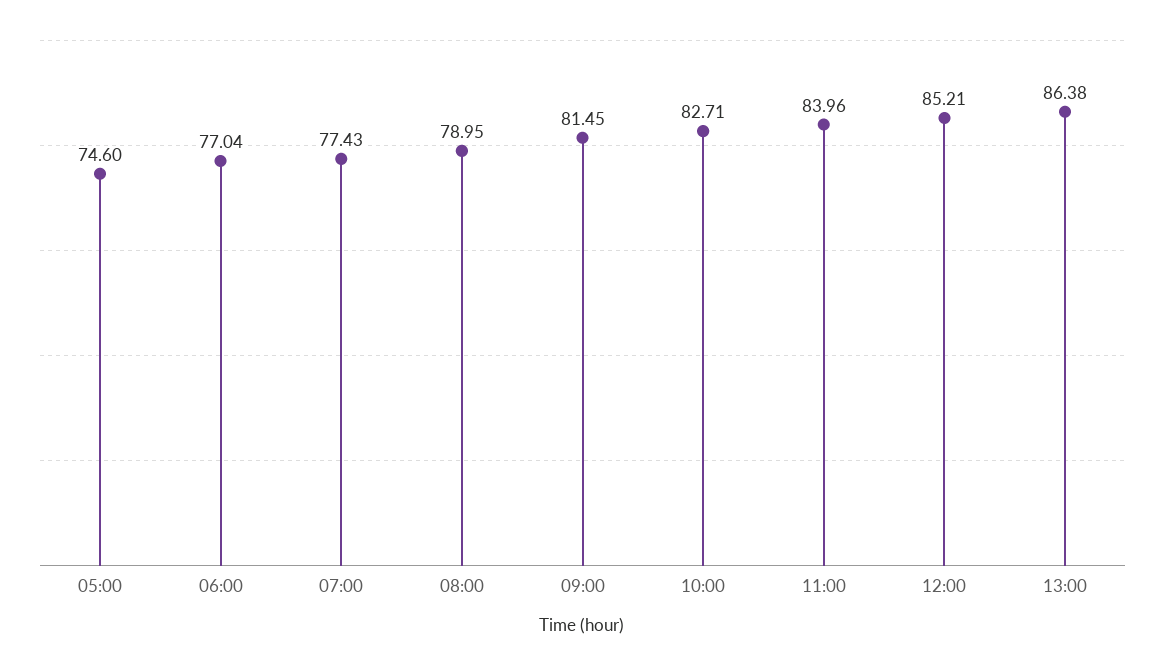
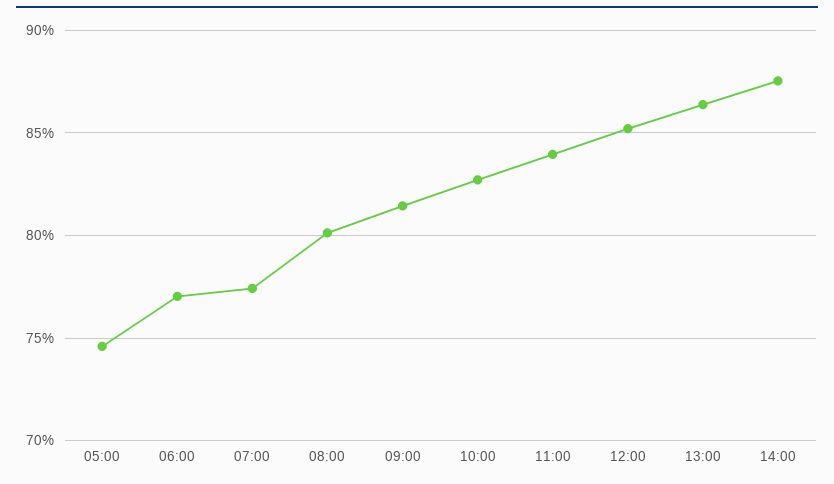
08:00: 78.95 -> 80
14:00: none -> 87.5

